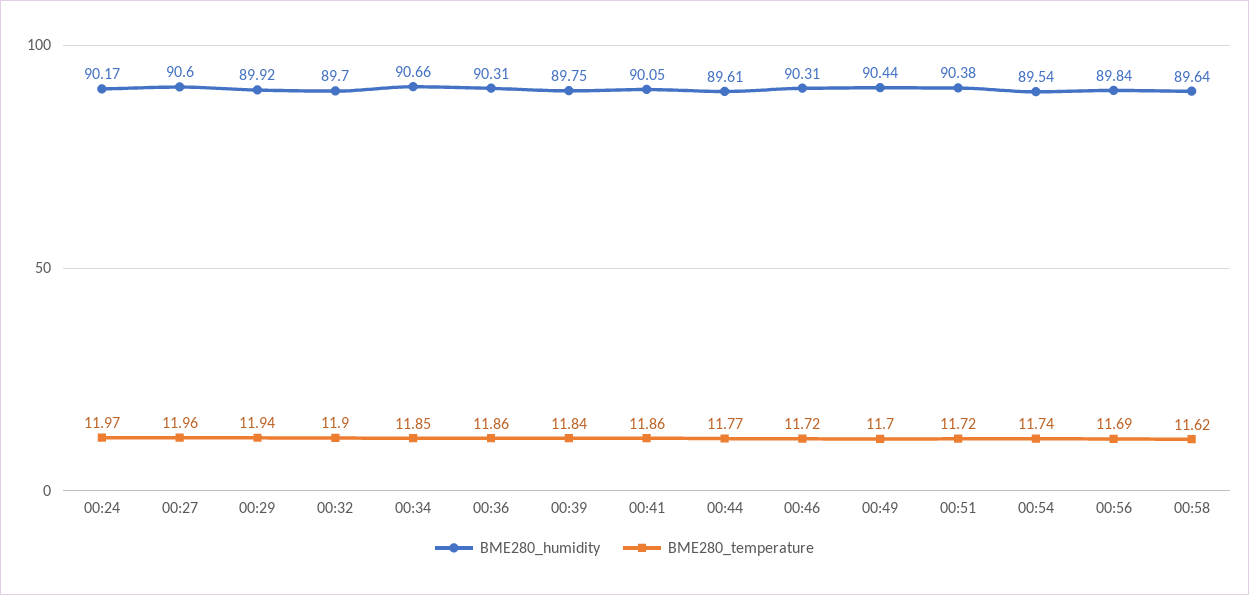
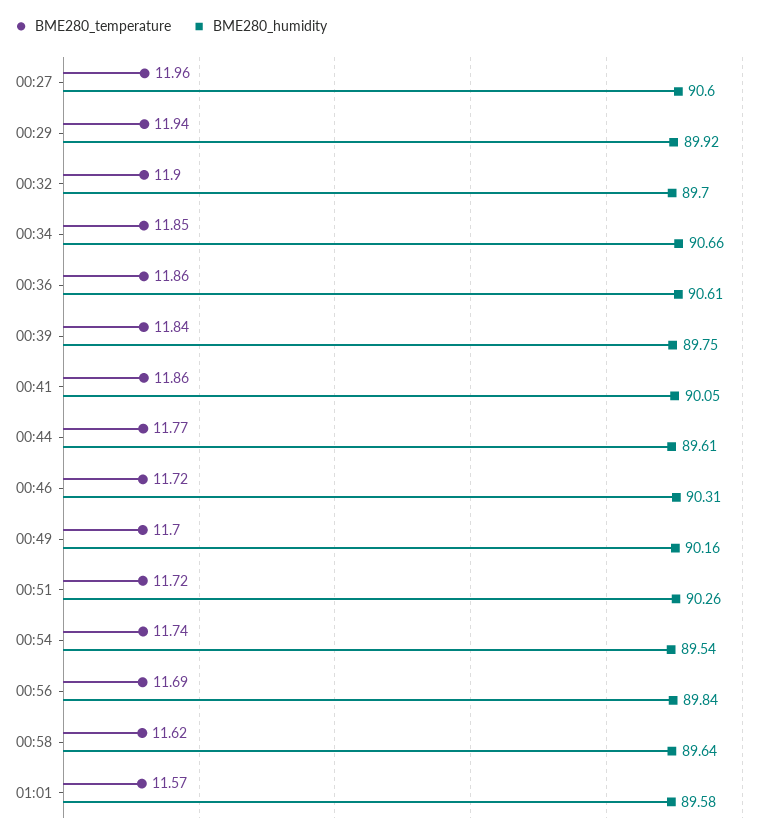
BME280_humidity, 00:24: 90.17 -> none
BME280_temperature, 00:24: 11.97 -> none
BME280_humidity, 00:36: 90.31 -> 90.61
BME280_humidity, 00:49: 90.44 -> 90.16
BME280_humidity, 00:51: 90.38 -> 90.26
BME280_temperature, 01:01: none -> 11.57
BME280_humidity, 01:01: none -> 89.58

